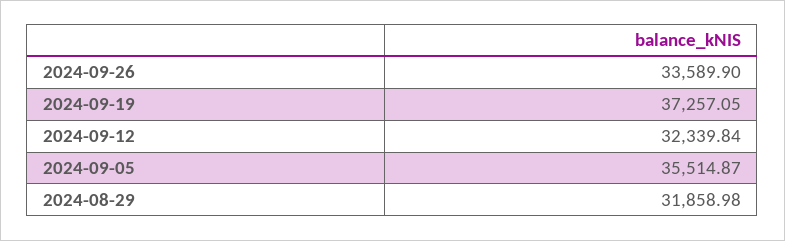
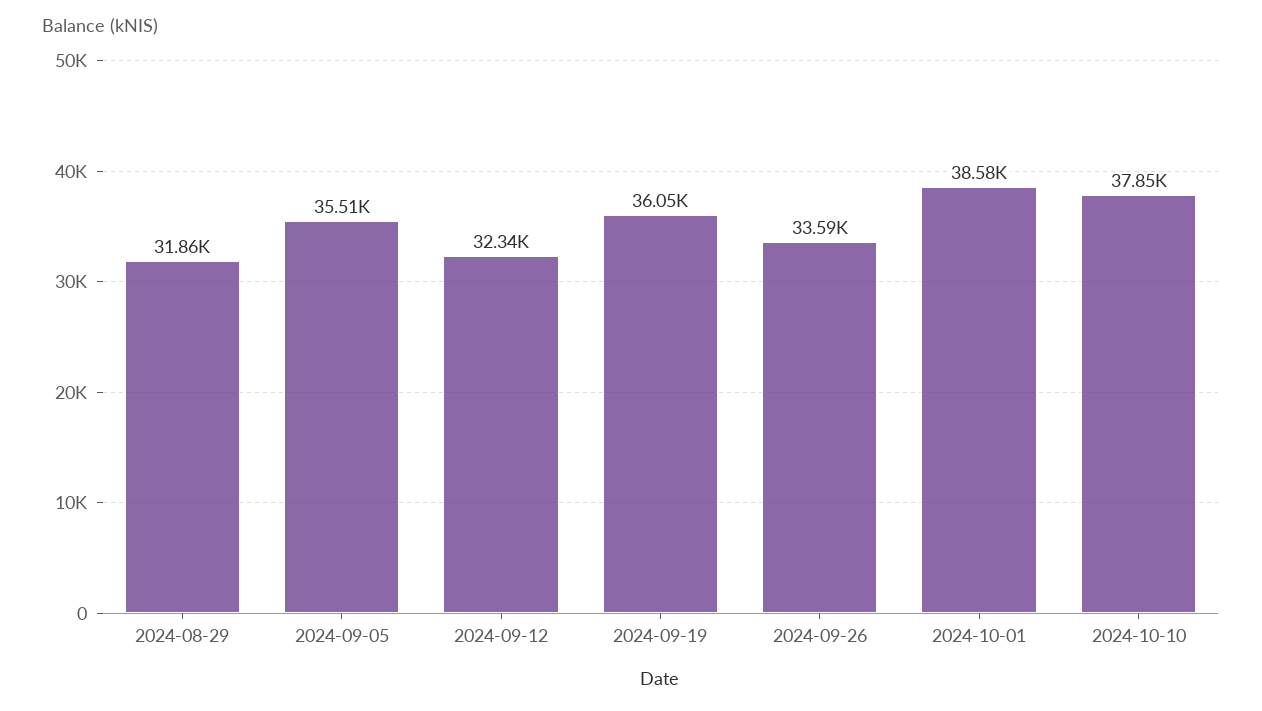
2024-09-19: 37257.05 -> 36050
2024-10-01: none -> 38580
2024-10-10: none -> 37850

